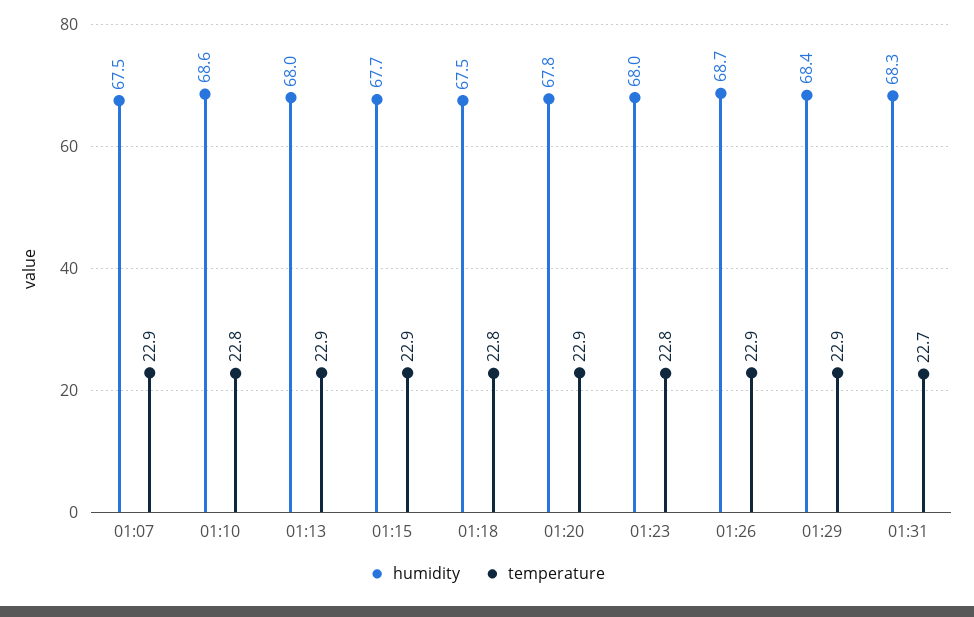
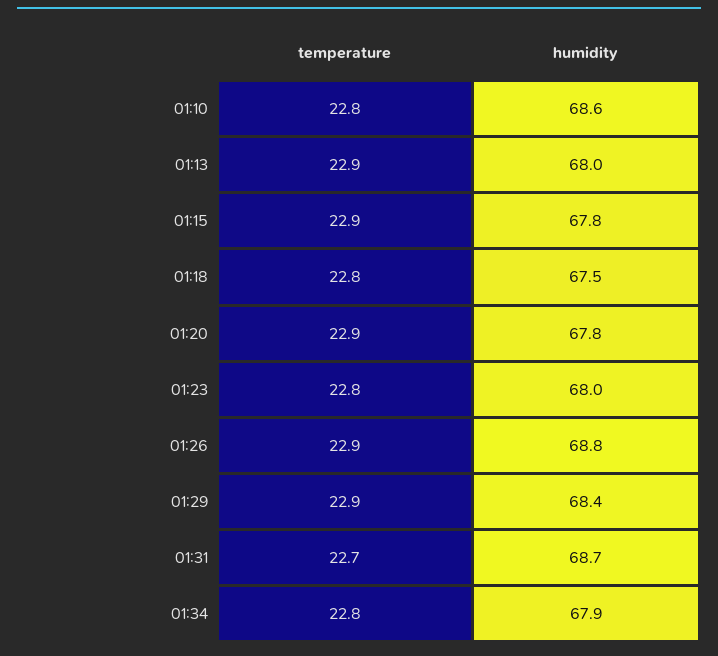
humidity, 01:07: 67.5 -> none
temperature, 01:07: 22.9 -> none
humidity, 01:15: 67.7 -> 67.8
humidity, 01:26: 68.7 -> 68.8
humidity, 01:31: 68.3 -> 68.7
temperature, 01:34: none -> 22.8
humidity, 01:34: none -> 67.9

